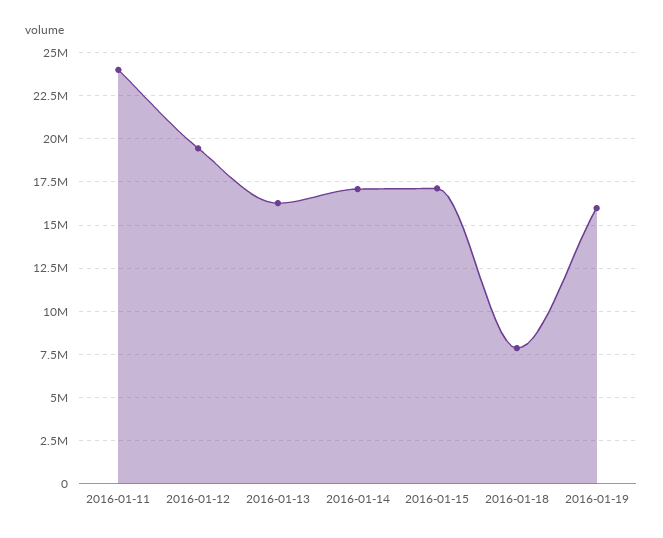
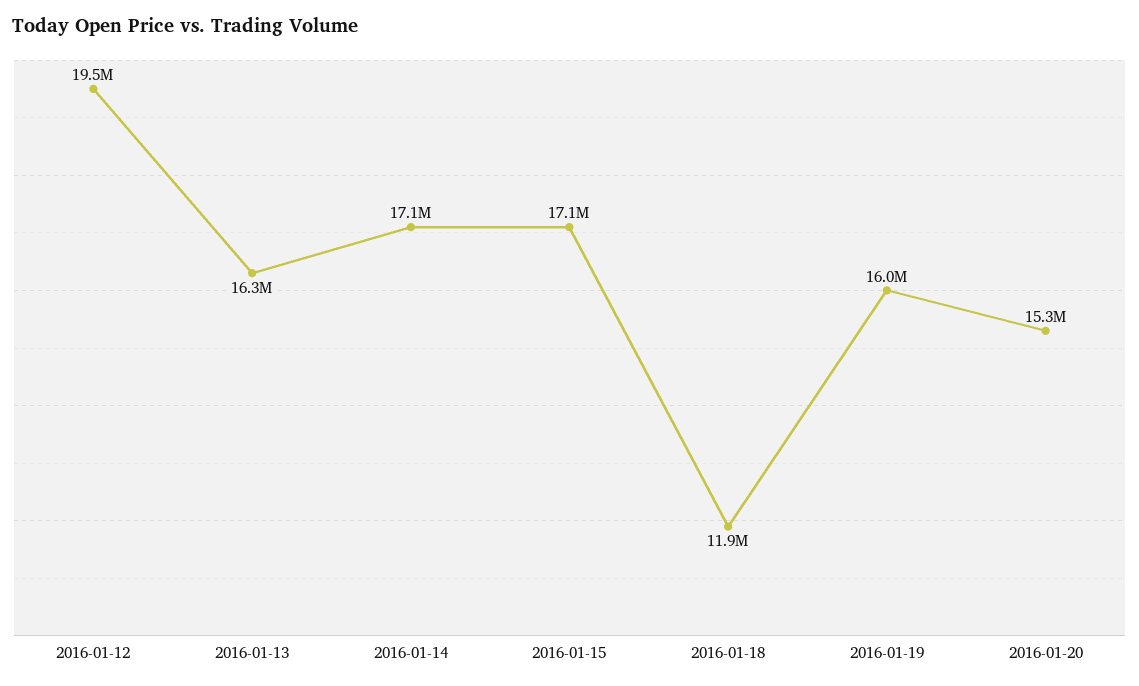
2016-01-11: 24000000 -> none
2016-01-18: 8000000 -> 11900000
2016-01-20: none -> 15300000

